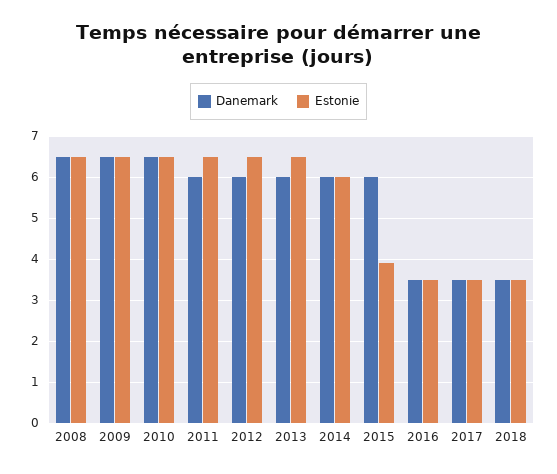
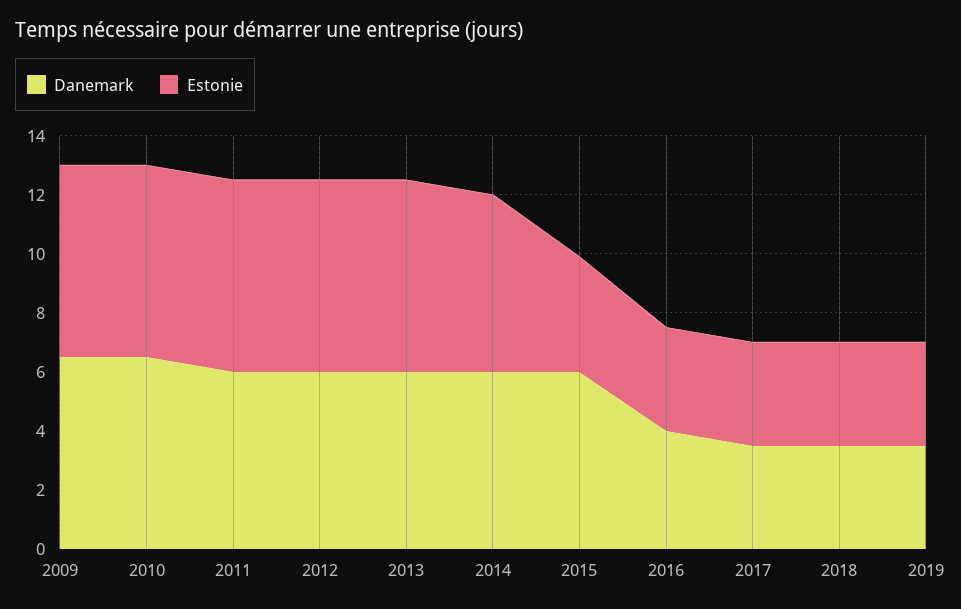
Danemark, 2008: 6.5 -> none
Estonie, 2008: 6.5 -> none
Danemark, 2016: 3.5 -> 4
Danemark, 2019: none -> 3.5
Estonie, 2019: none -> 3.5

